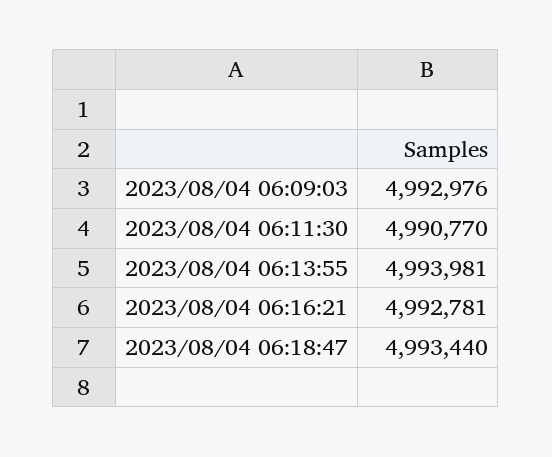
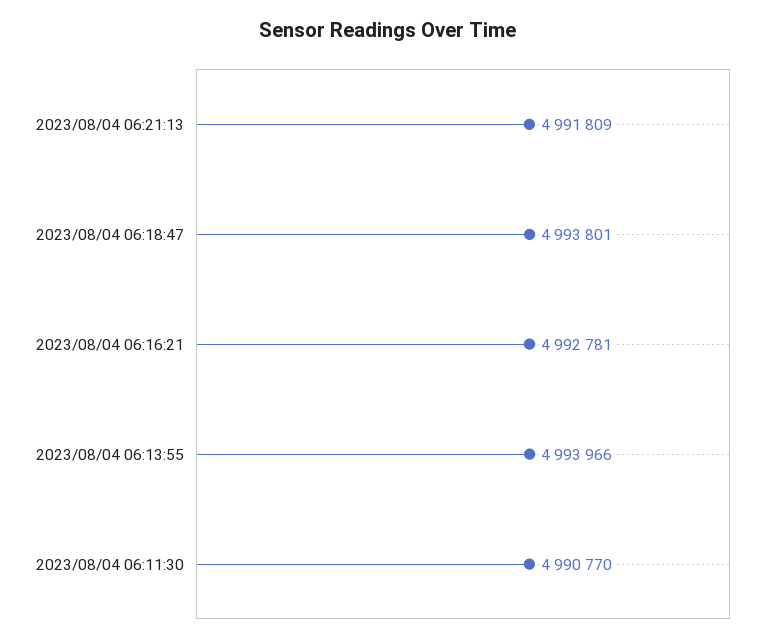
2023/08/04 06:09:03: 4992976 -> none
2023/08/04 06:13:55: 4993981 -> 4993966
2023/08/04 06:18:47: 4993440 -> 4993801
2023/08/04 06:21:13: none -> 4991809

